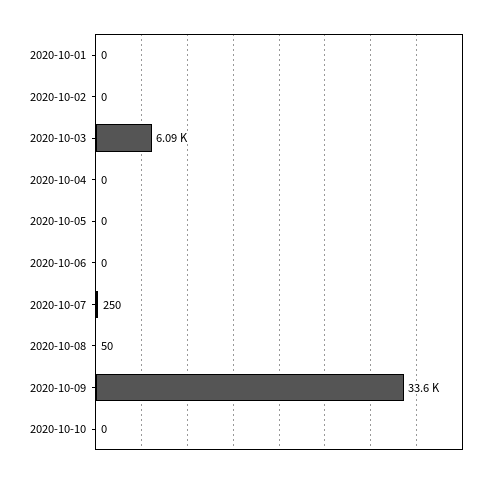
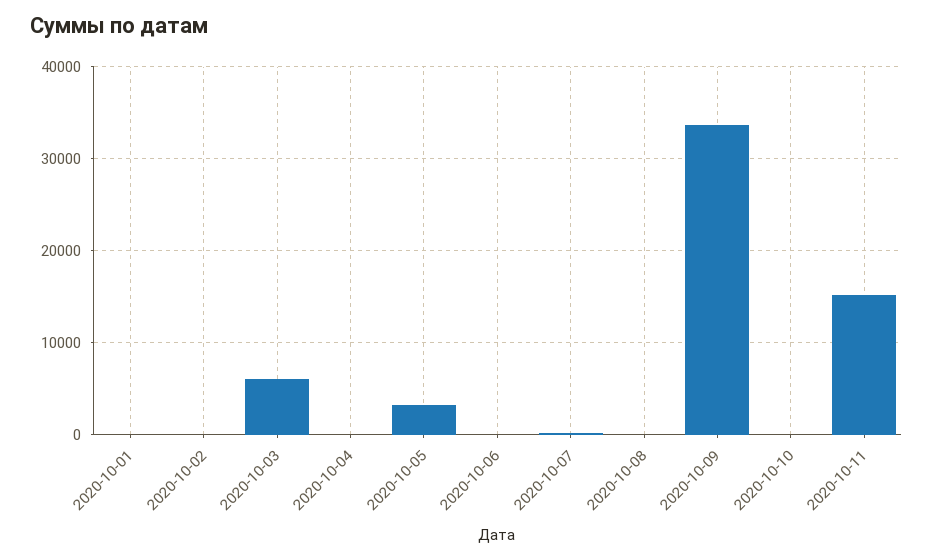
2020-10-05: 0 -> 3000
2020-10-11: none -> 15000

